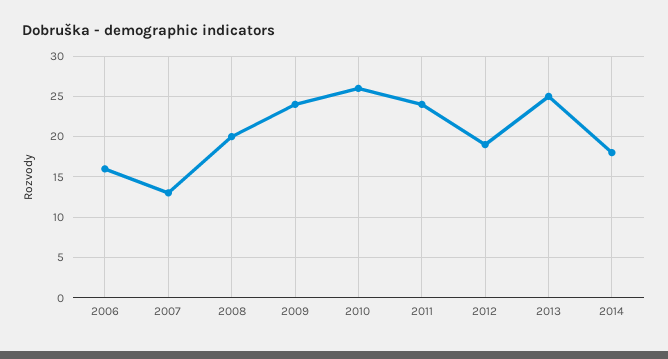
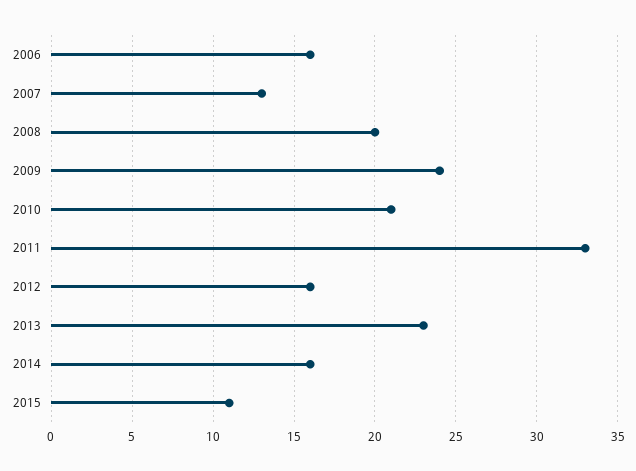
2010: 26 -> 21
2011: 24 -> 33
2012: 19 -> 16
2013: 25 -> 23
2014: 18 -> 16
2015: none -> 11

